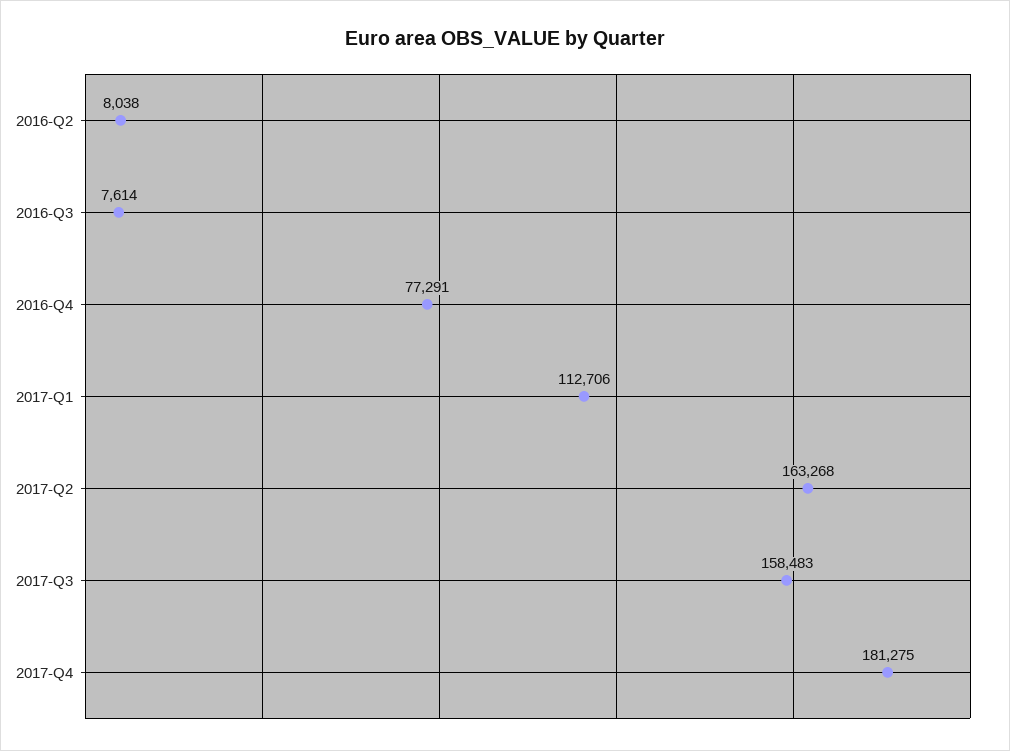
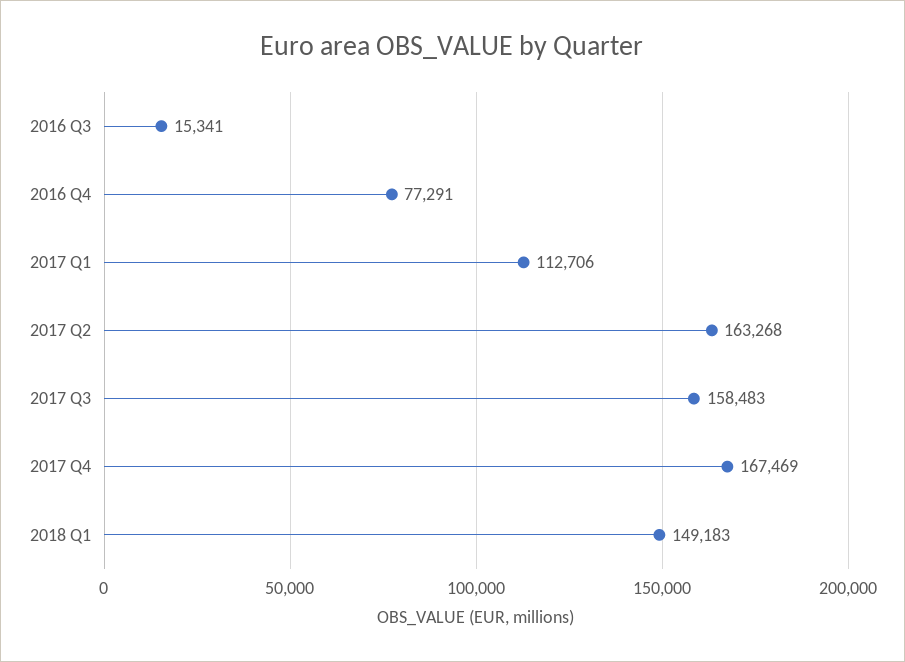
2016-Q2: 8038 -> none
2016-Q3: 7614 -> 15341
2017-Q4: 181275 -> 167469
2018 Q1: none -> 149183

